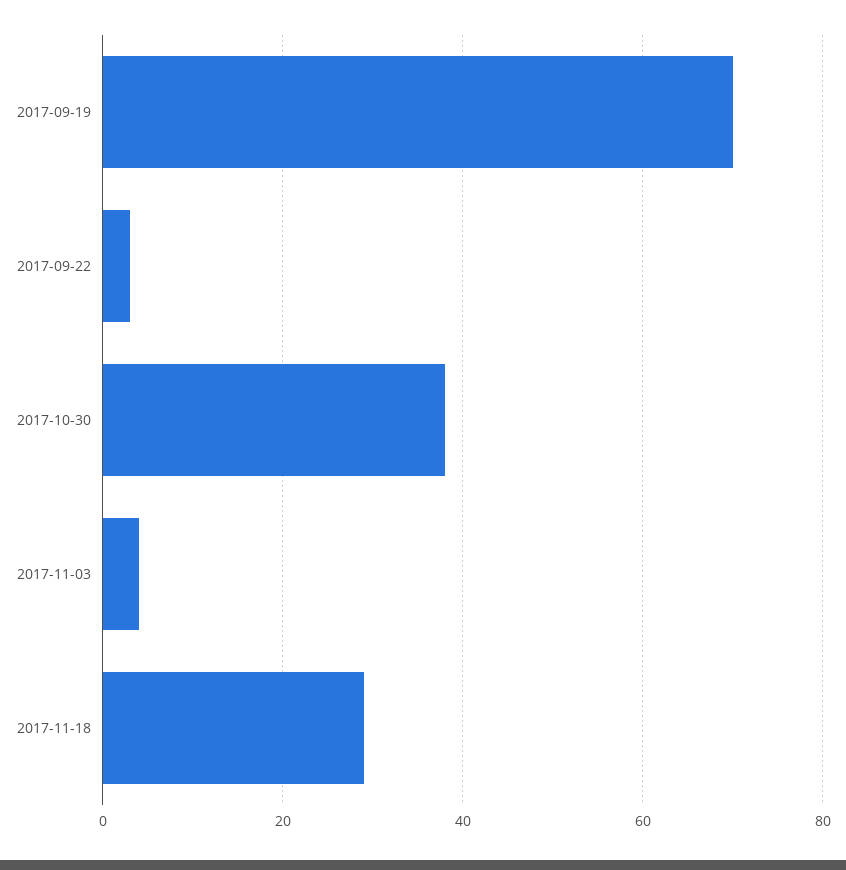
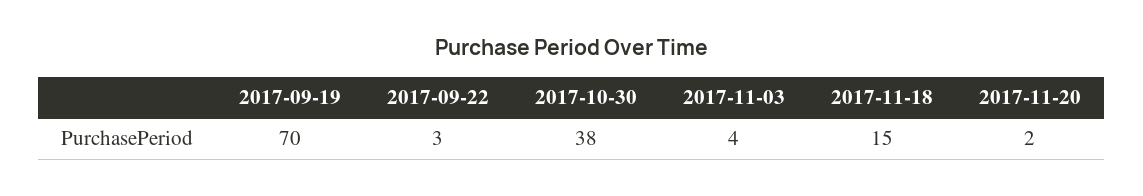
2017-11-18: 30 -> 15
2017-11-20: none -> 2

